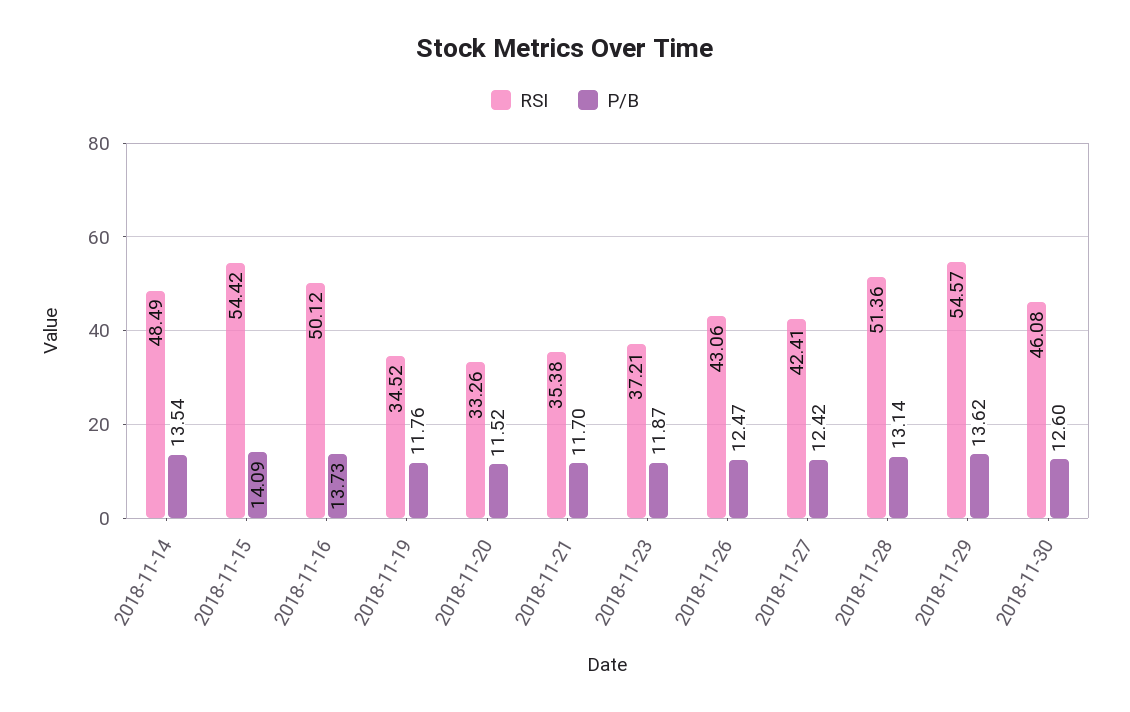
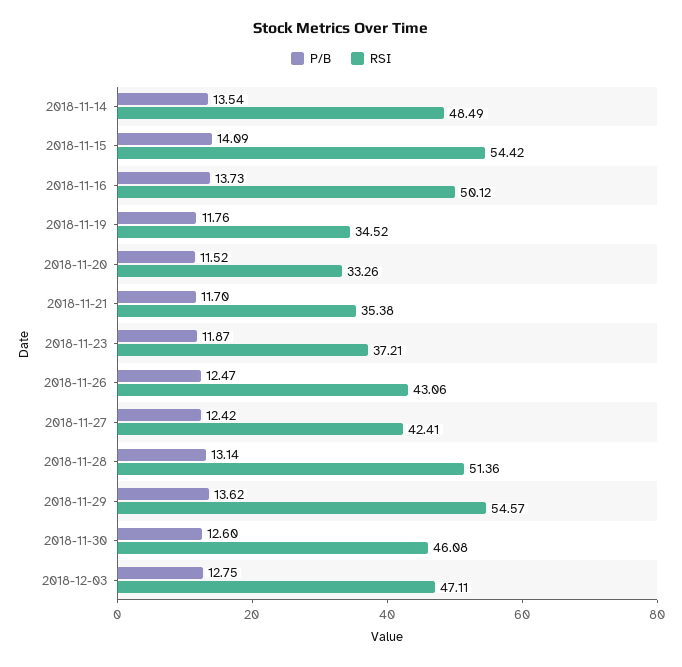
P/B, 2018-12-03: none -> 12.75
RSI, 2018-12-03: none -> 47.11

